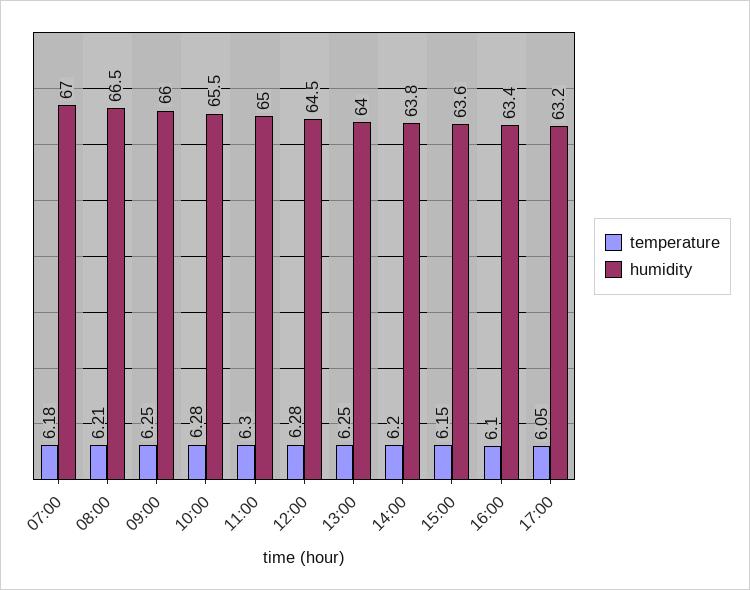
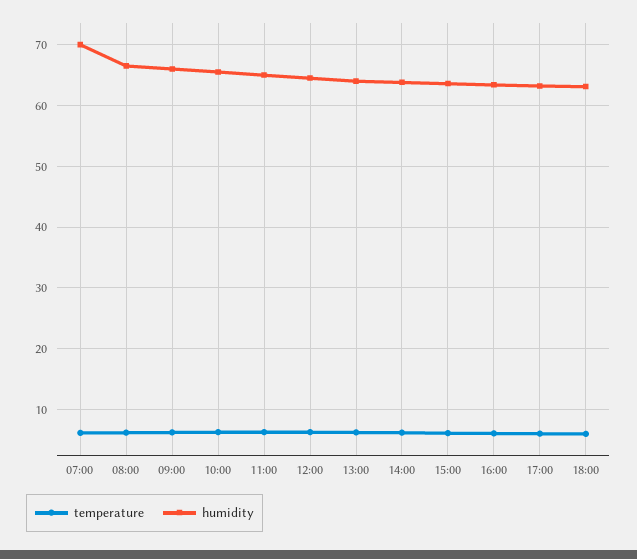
humidity, 07:00: 67 -> 70
temperature, 18:00: none -> 6
humidity, 18:00: none -> 63

